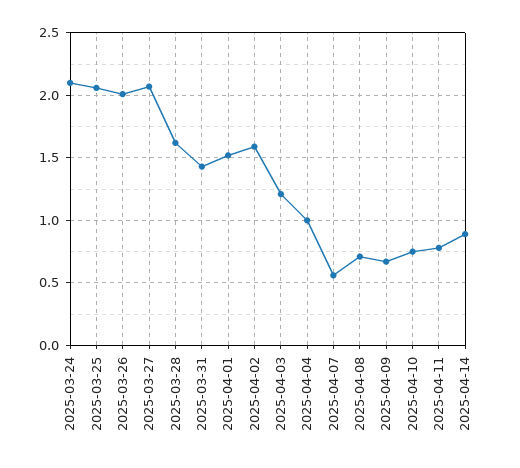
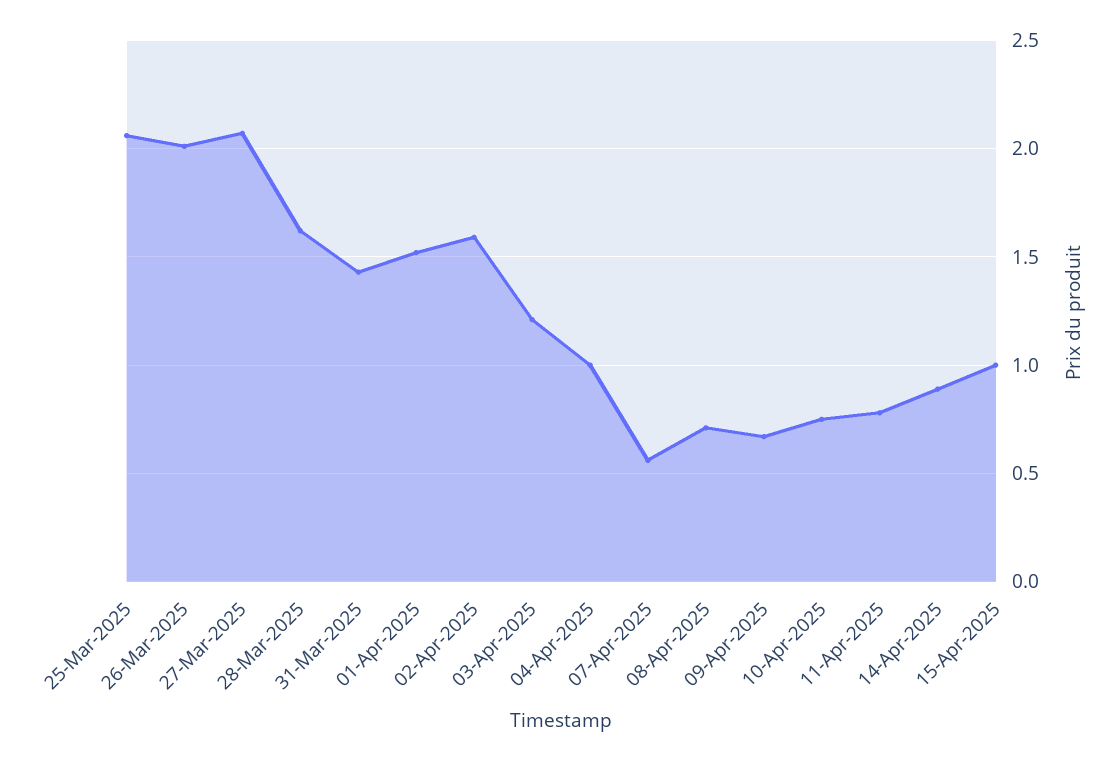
2025-03-24: 2.1 -> none
15-Apr-2025: none -> 1

